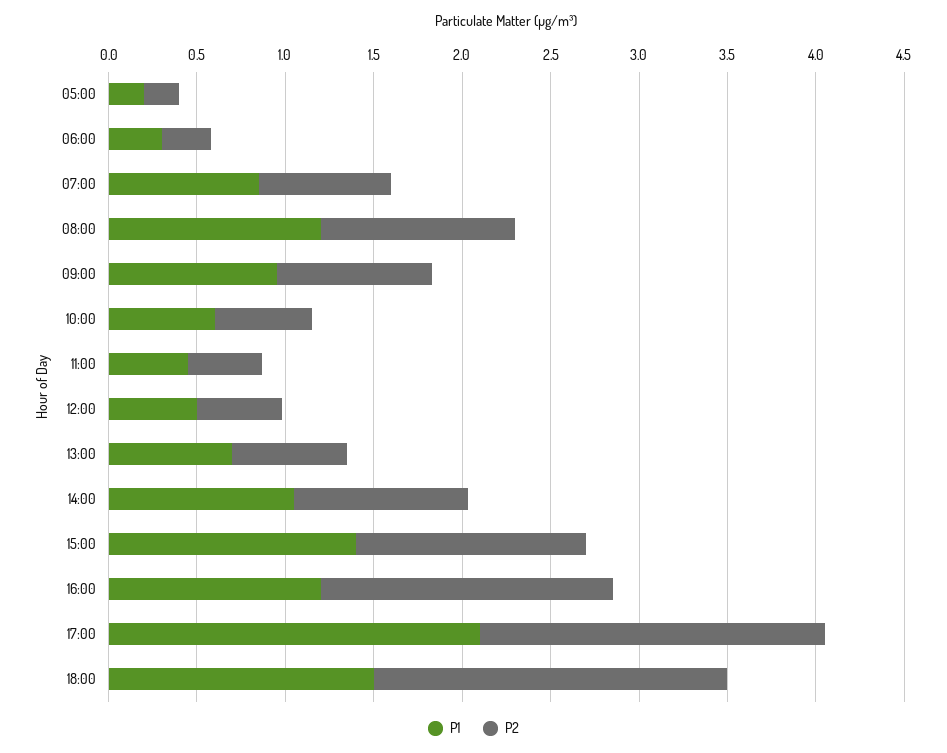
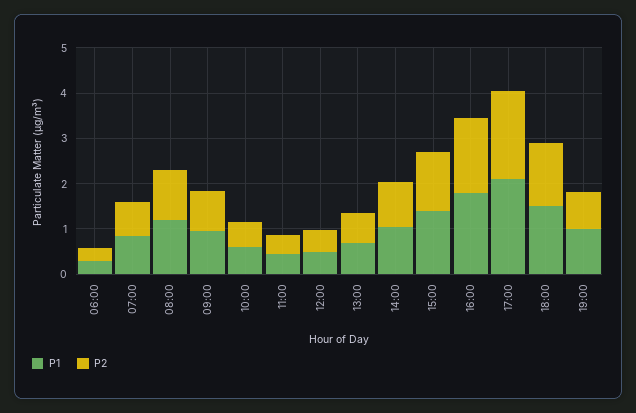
P1, 05:00: 0.2 -> none
P2, 05:00: 0.2 -> none
P1, 16:00: 1.2 -> 1.8
P2, 18:00: 2 -> 1.4
P1, 19:00: none -> 1
P2, 19:00: none -> 0.8

